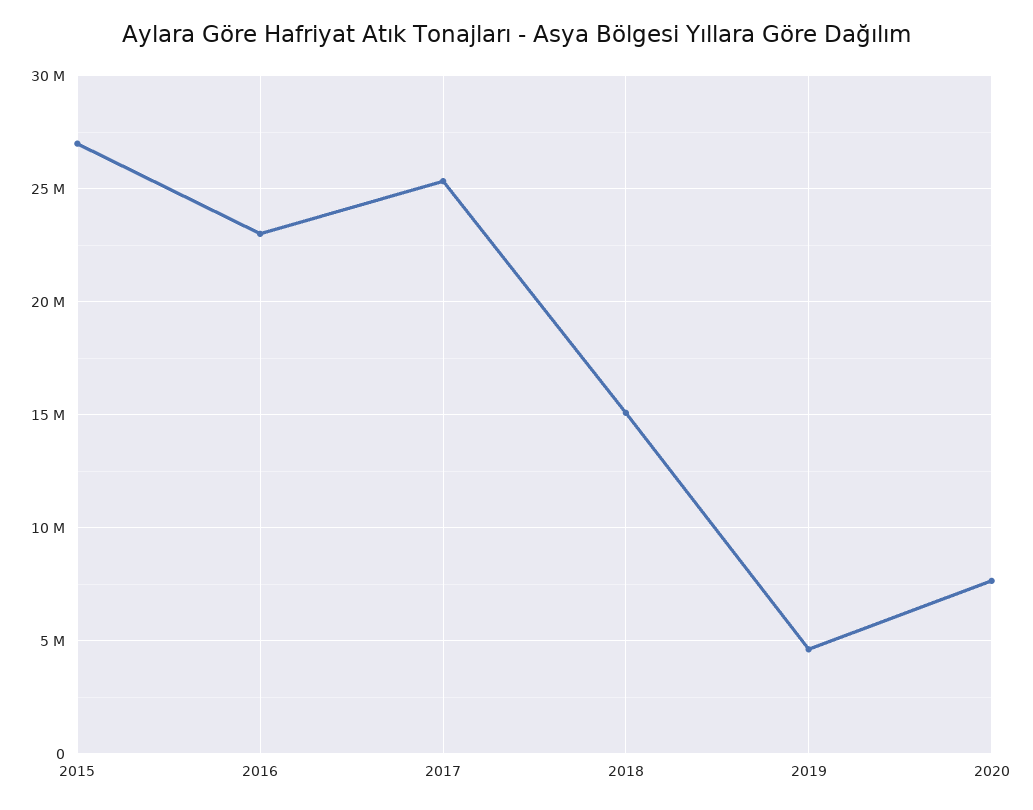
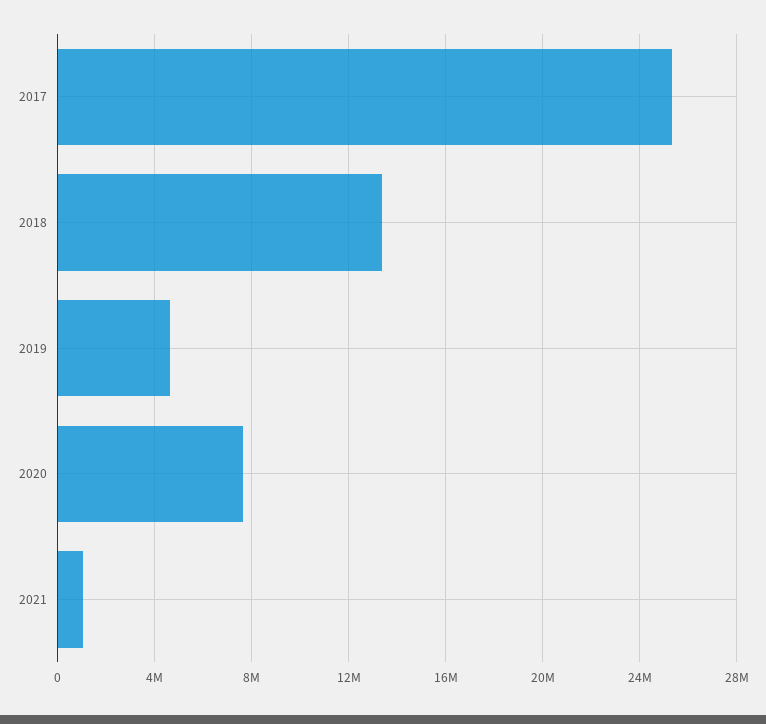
2015: 27000000 -> none
2016: 23000000 -> none
2018: 15000000 -> 13500000
2021: none -> 1000000

